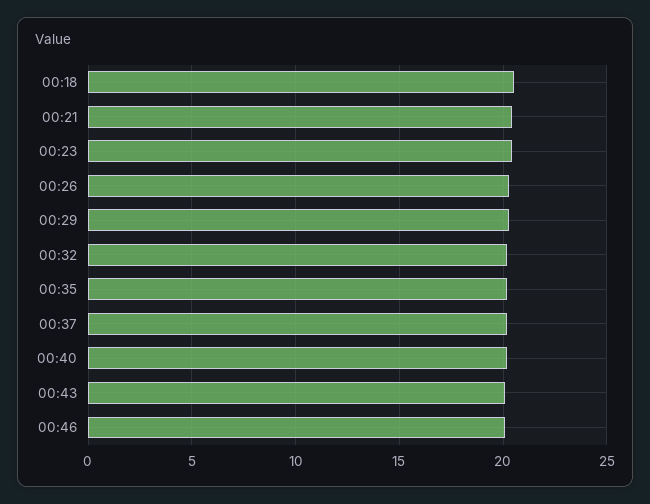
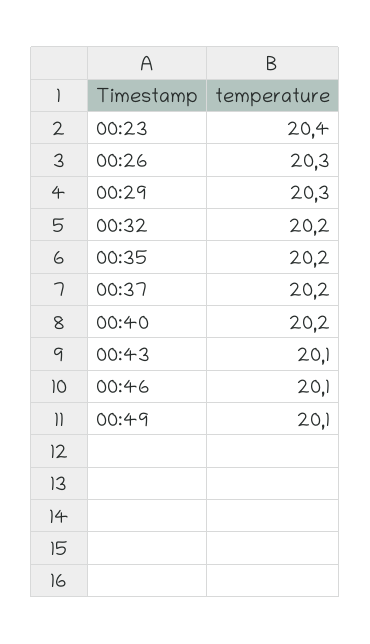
00:18: 20.5 -> none
00:21: 20.5 -> none
00:49: none -> 20.1

